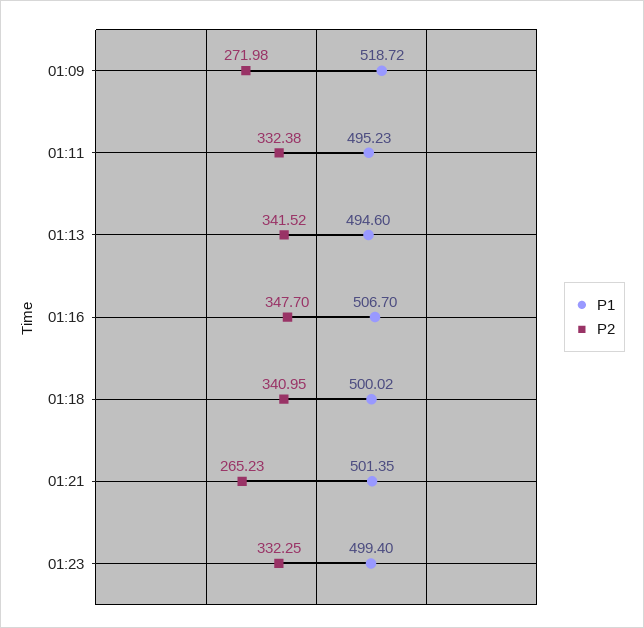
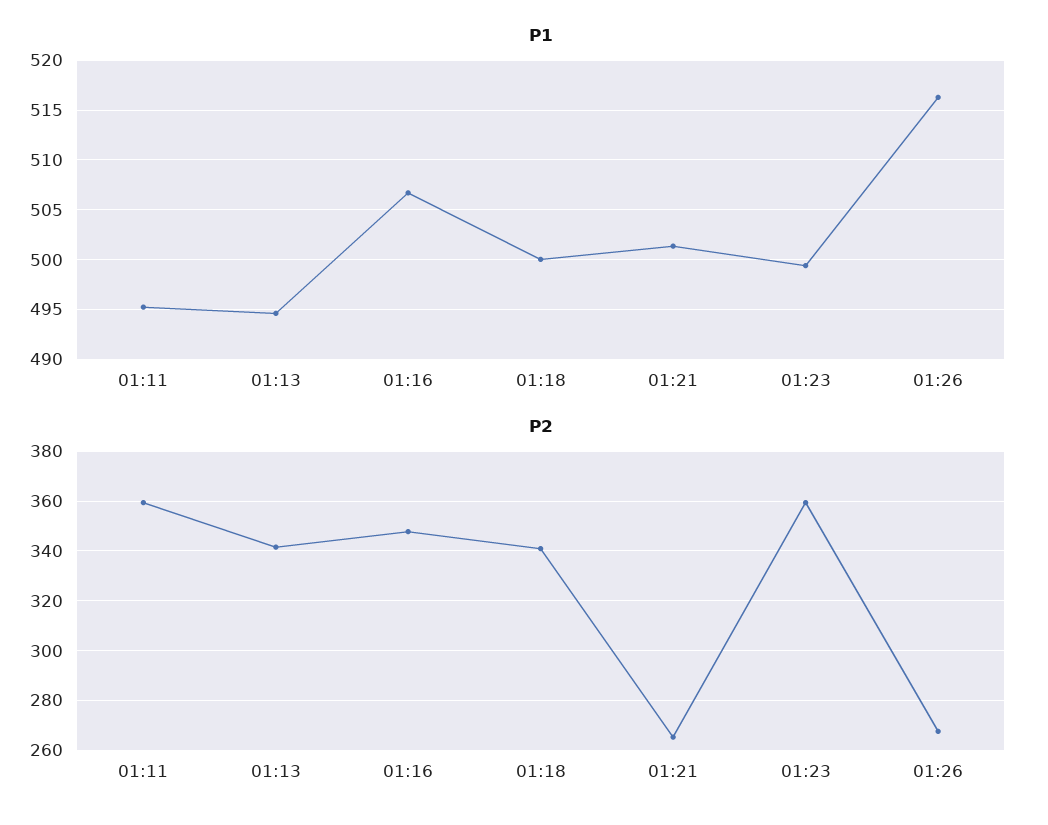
P1, 01:09: 518.72 -> none
P2, 01:09: 271.98 -> none
P2, 01:11: 332.38 -> 360
P2, 01:23: 332.25 -> 360
P1, 01:26: none -> 516
P2, 01:26: none -> 267.5

